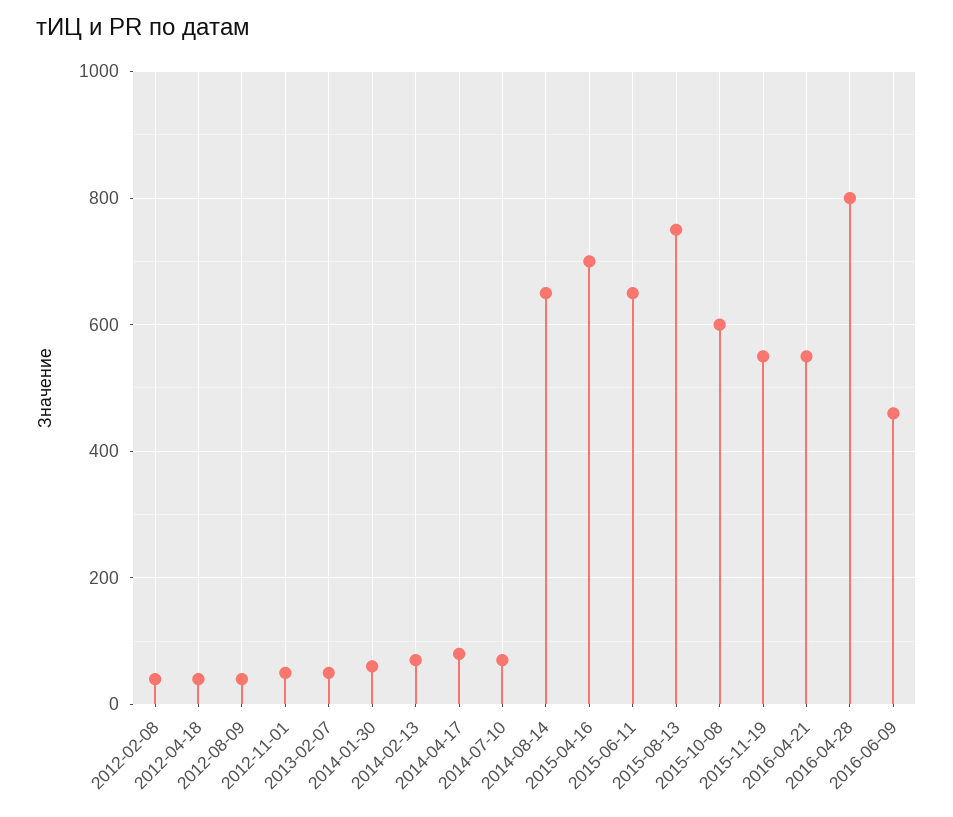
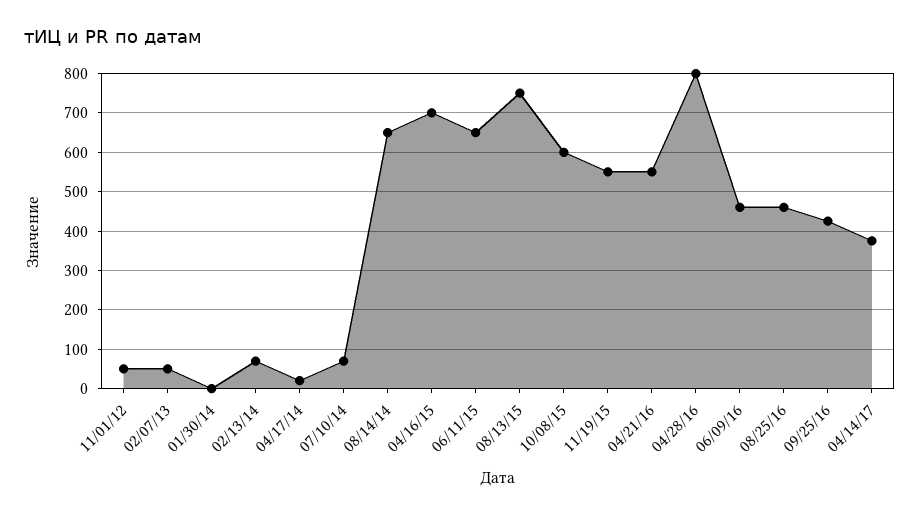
2012-02-08: 40 -> none
2012-04-18: 40 -> none
2012-08-09: 40 -> none
2014-01-30: 60 -> 0
2014-04-17: 80 -> 20
08/25/16: none -> 460
09/25/16: none -> 420
04/14/17: none -> 380

